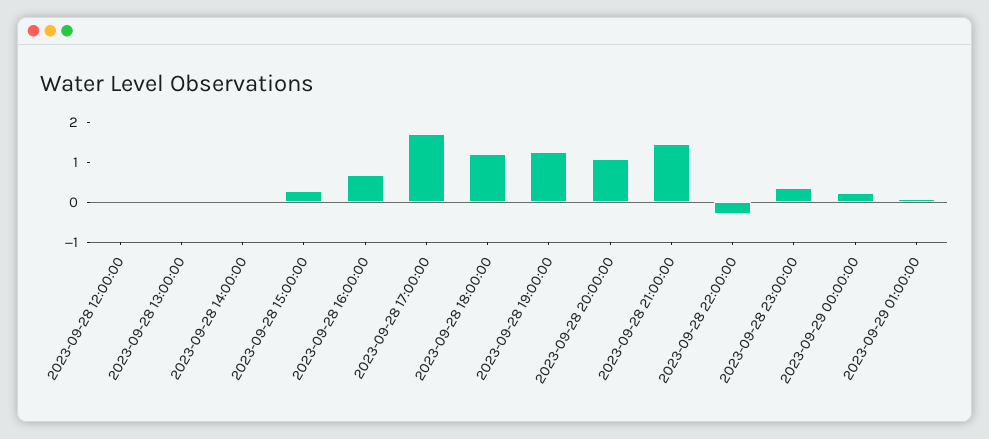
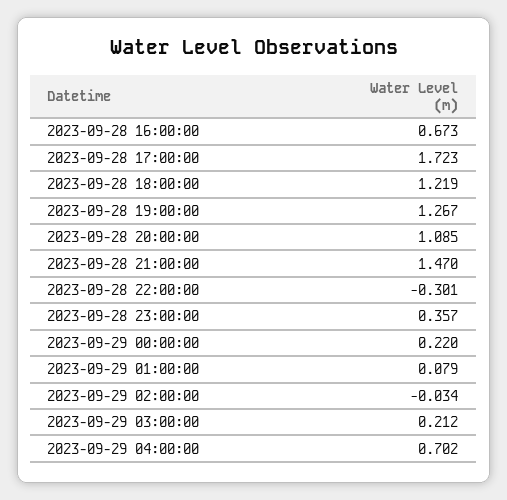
2023-09-28 12:00:00: 0 -> none
2023-09-28 13:00:00: 0 -> none
2023-09-28 14:00:00: 0 -> none
2023-09-28 15:00:00: 0.25 -> none
2023-09-29 02:00:00: none -> -0.034
2023-09-29 03:00:00: none -> 0.212
2023-09-29 04:00:00: none -> 0.702

